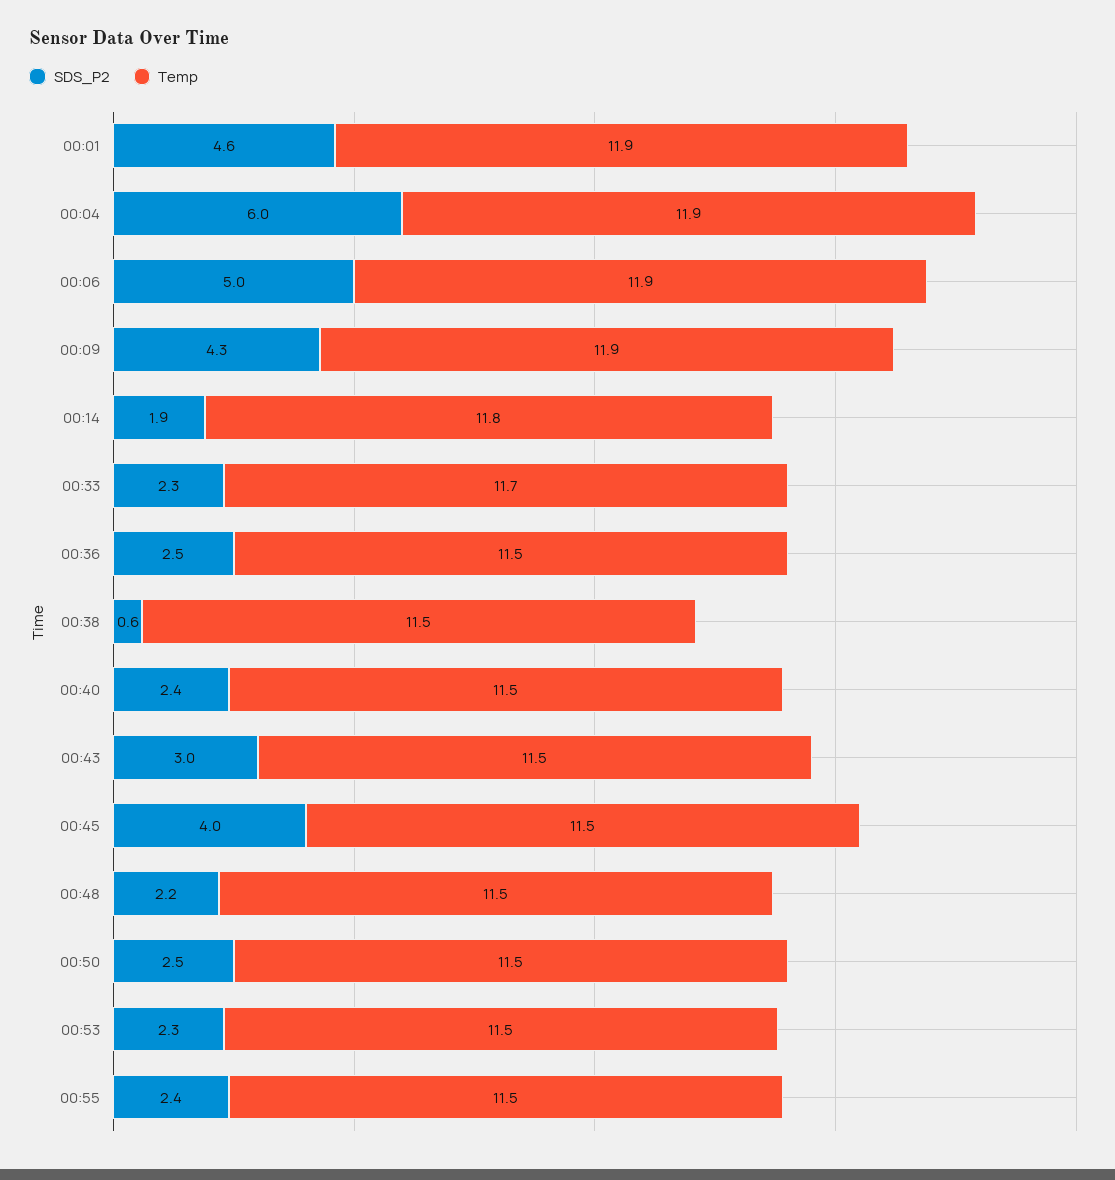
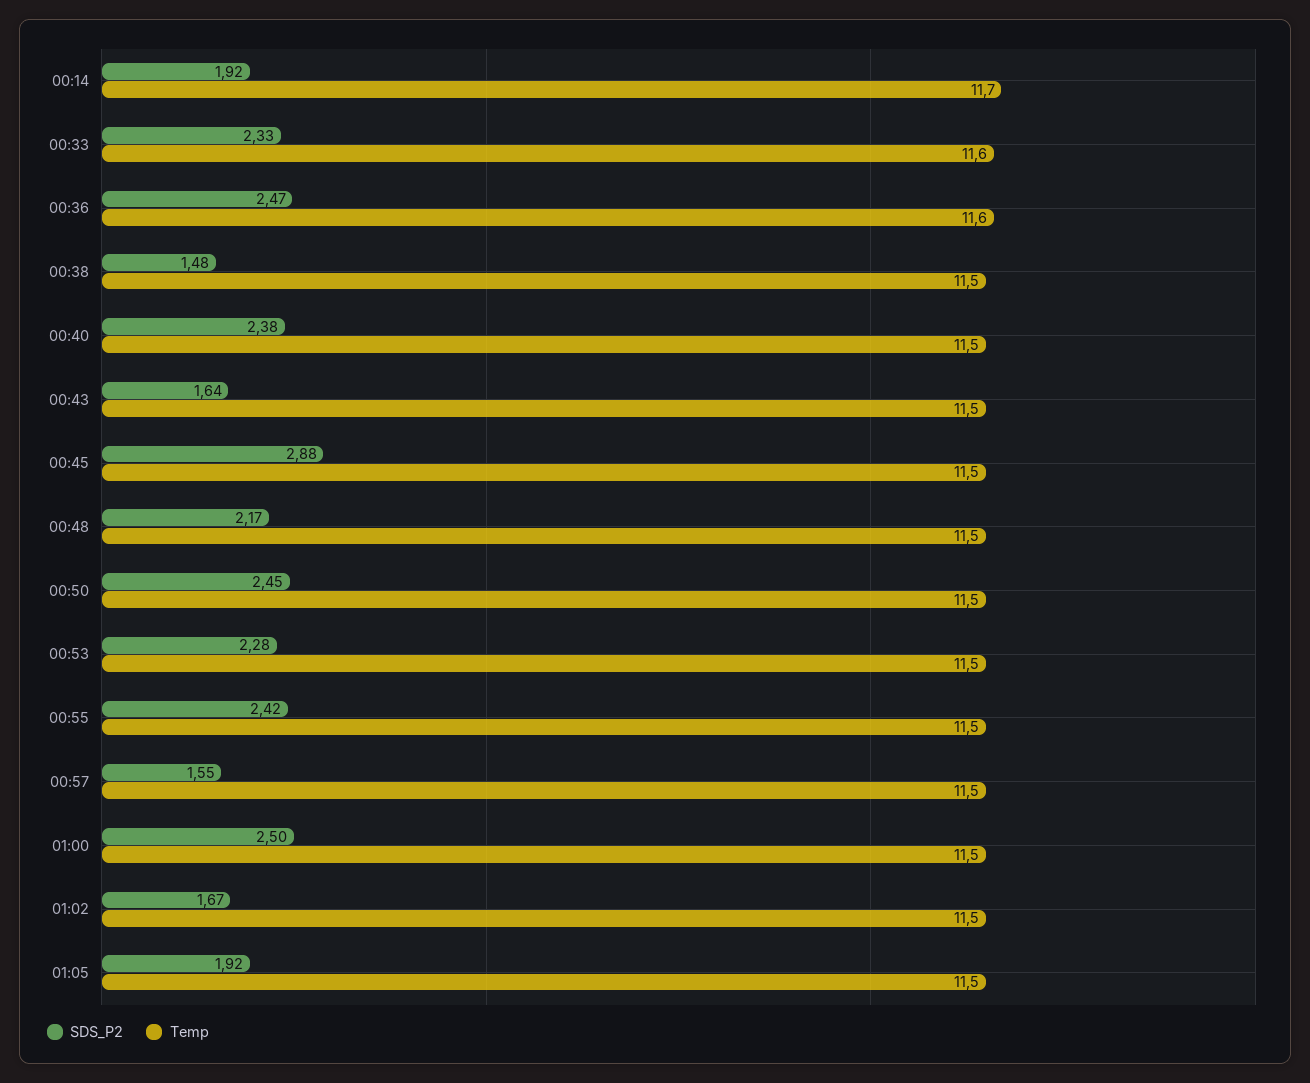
SDS_P2, 00:01: 4.6 -> none
Temp, 00:01: 11.9 -> none
SDS_P2, 00:04: 6 -> none
Temp, 00:04: 11.9 -> none
SDS_P2, 00:06: 5 -> none
Temp, 00:06: 11.9 -> none
SDS_P2, 00:09: 4.3 -> none
Temp, 00:09: 11.9 -> none
Temp, 00:14: 11.8 -> 11.7
Temp, 00:33: 11.7 -> 11.6
Temp, 00:36: 11.5 -> 11.6
SDS_P2, 00:38: 0.6 -> 1.48
SDS_P2, 00:43: 3 -> 1.64
SDS_P2, 00:45: 4 -> 2.88
SDS_P2, 00:57: none -> 1.55
Temp, 00:57: none -> 11.5
SDS_P2, 01:00: none -> 2.5
Temp, 01:00: none -> 11.5
SDS_P2, 01:02: none -> 1.67
Temp, 01:02: none -> 11.5
SDS_P2, 01:05: none -> 1.92
Temp, 01:05: none -> 11.5

